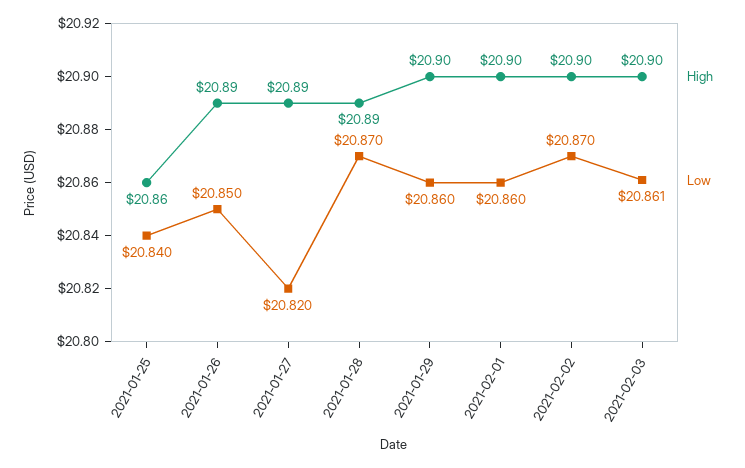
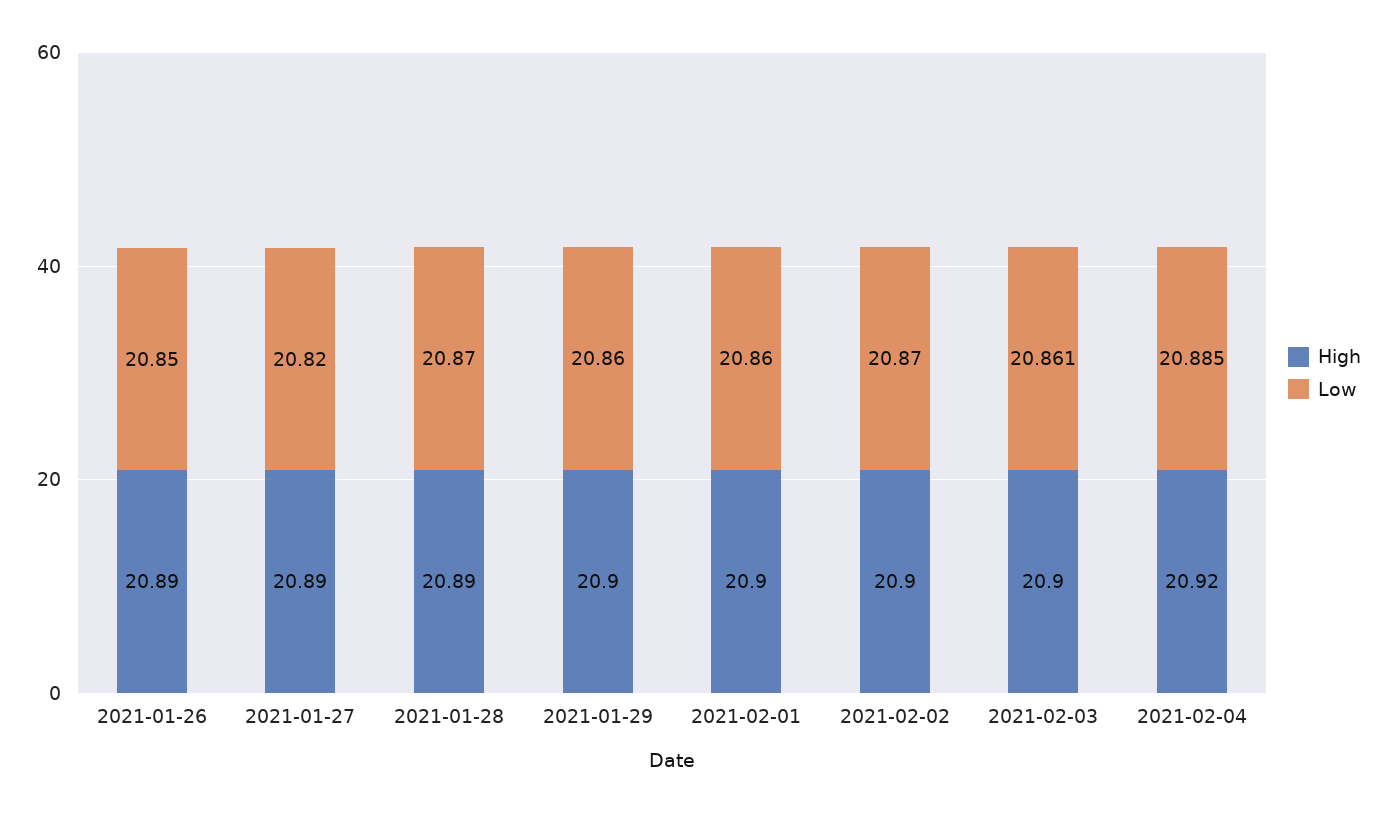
High, 2021-01-25: 20.86 -> none
Low, 2021-01-25: 20.84 -> none
High, 2021-02-04: none -> 20.92
Low, 2021-02-04: none -> 20.885

